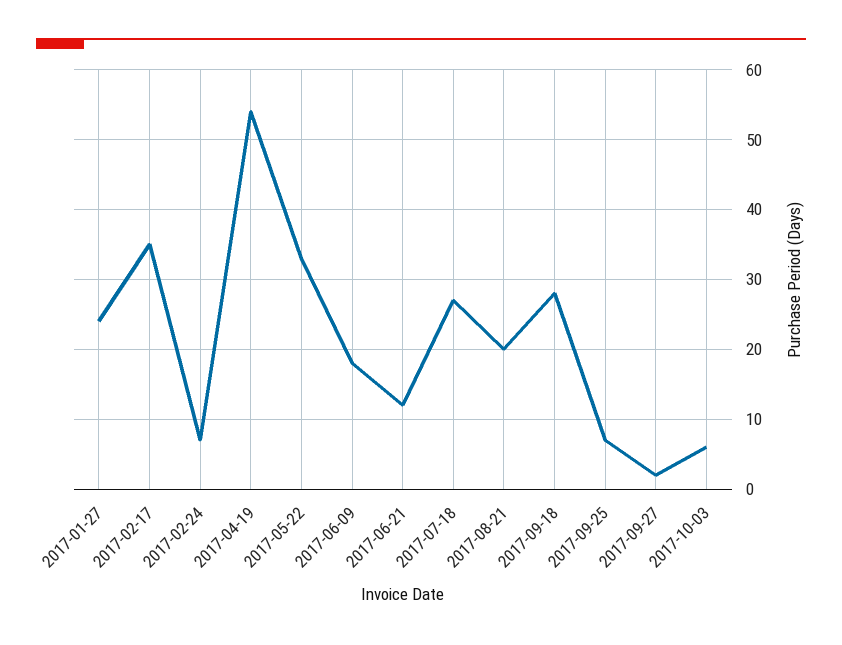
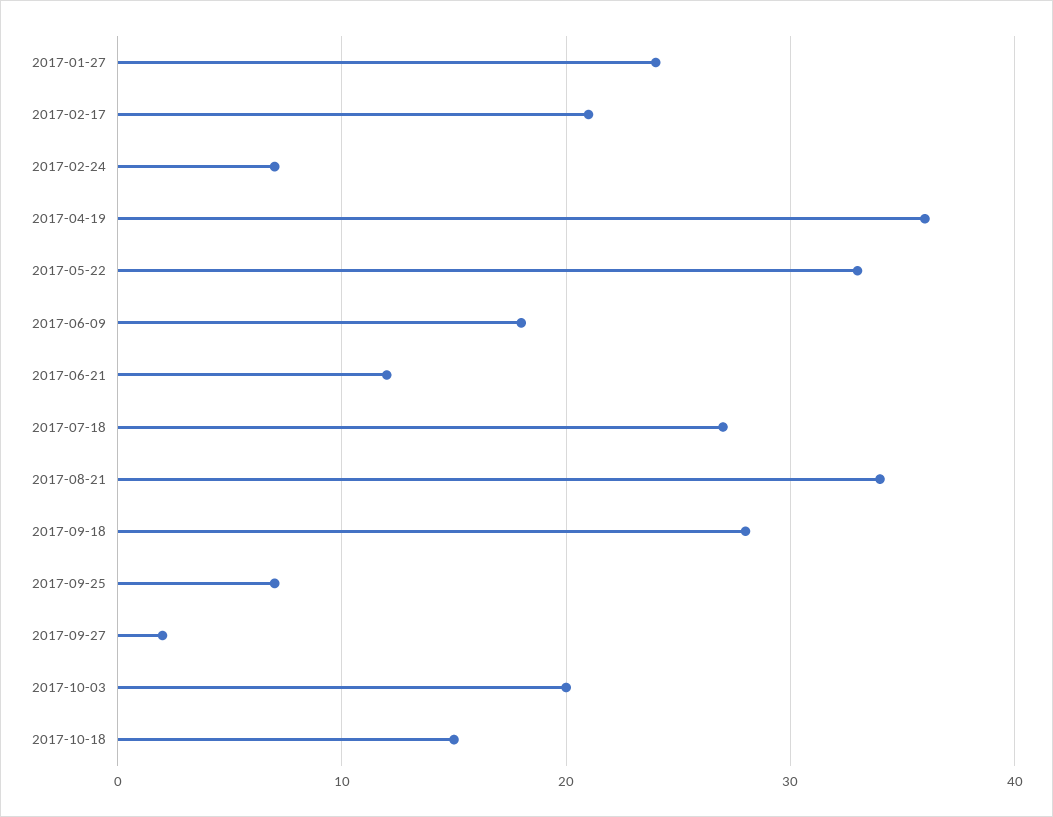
2017-02-17: 35 -> 21
2017-04-19: 54 -> 36
2017-08-21: 20 -> 34
2017-10-03: 6 -> 20
2017-10-18: none -> 15

